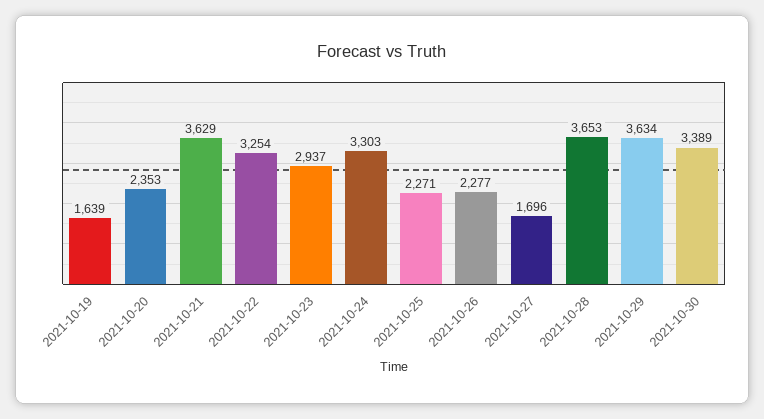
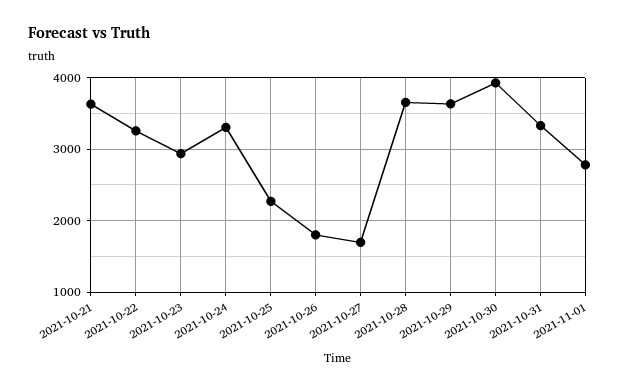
2021-10-19: 1639 -> none
2021-10-20: 2353 -> none
2021-10-26: 2277 -> 1800
2021-10-30: 3389 -> 3900
2021-10-31: none -> 3300
2021-11-01: none -> 2800

